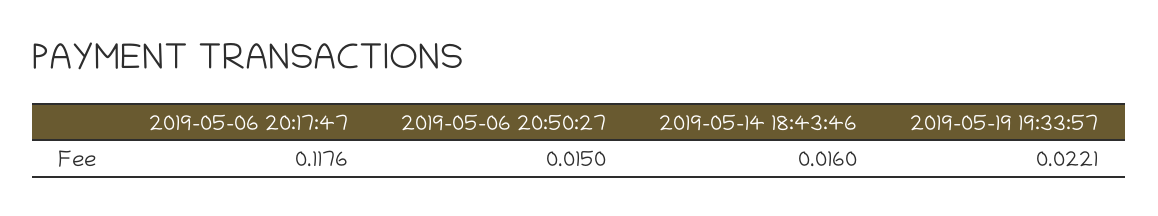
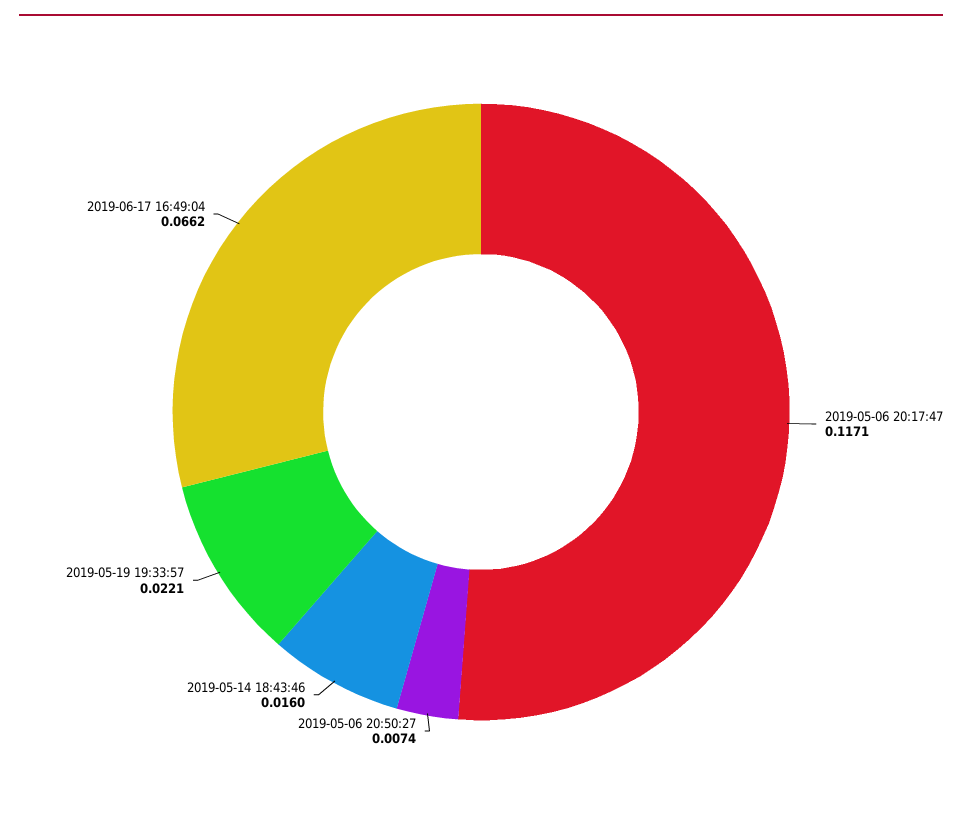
2019-05-06 20:17:47: 0.1176 -> 0.1171
2019-05-06 20:50:27: 0.015 -> 0.0074
2019-06-17 16:49:04: none -> 0.0662

